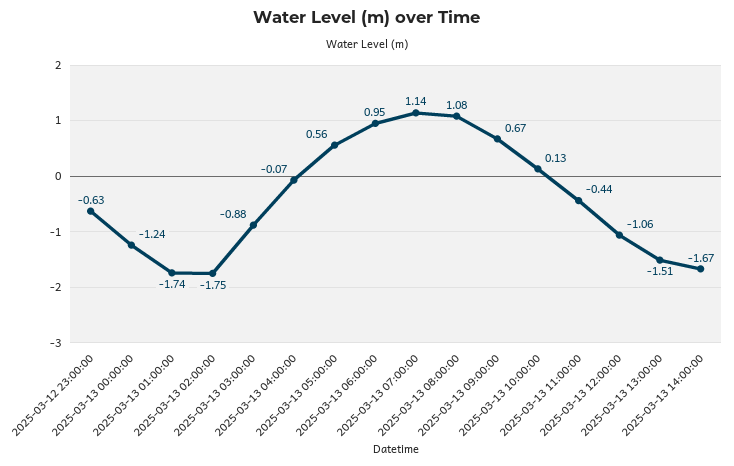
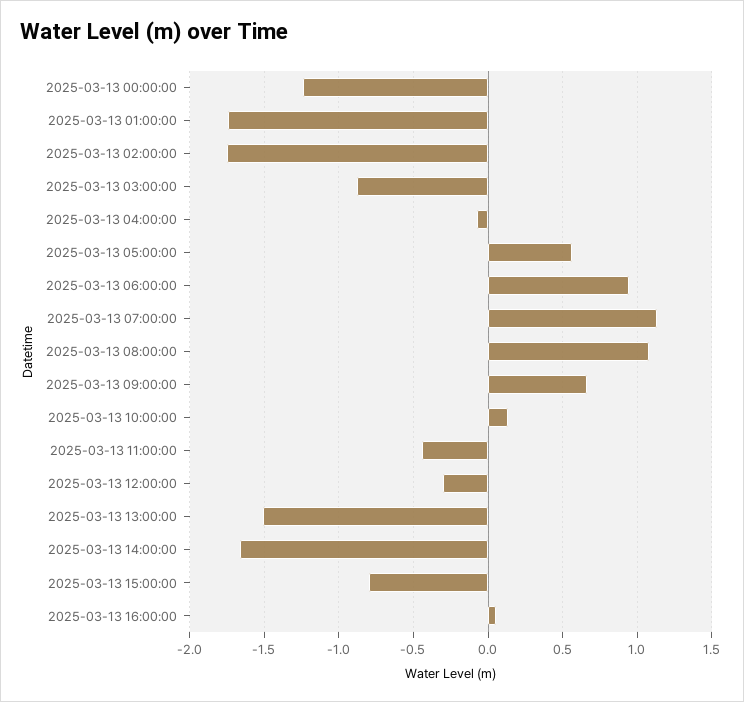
2025-03-12 23:00:00: -0.63 -> none
2025-03-13 12:00:00: -1.06 -> -0.3
2025-03-13 15:00:00: none -> -0.8
2025-03-13 16:00:00: none -> 0.05

